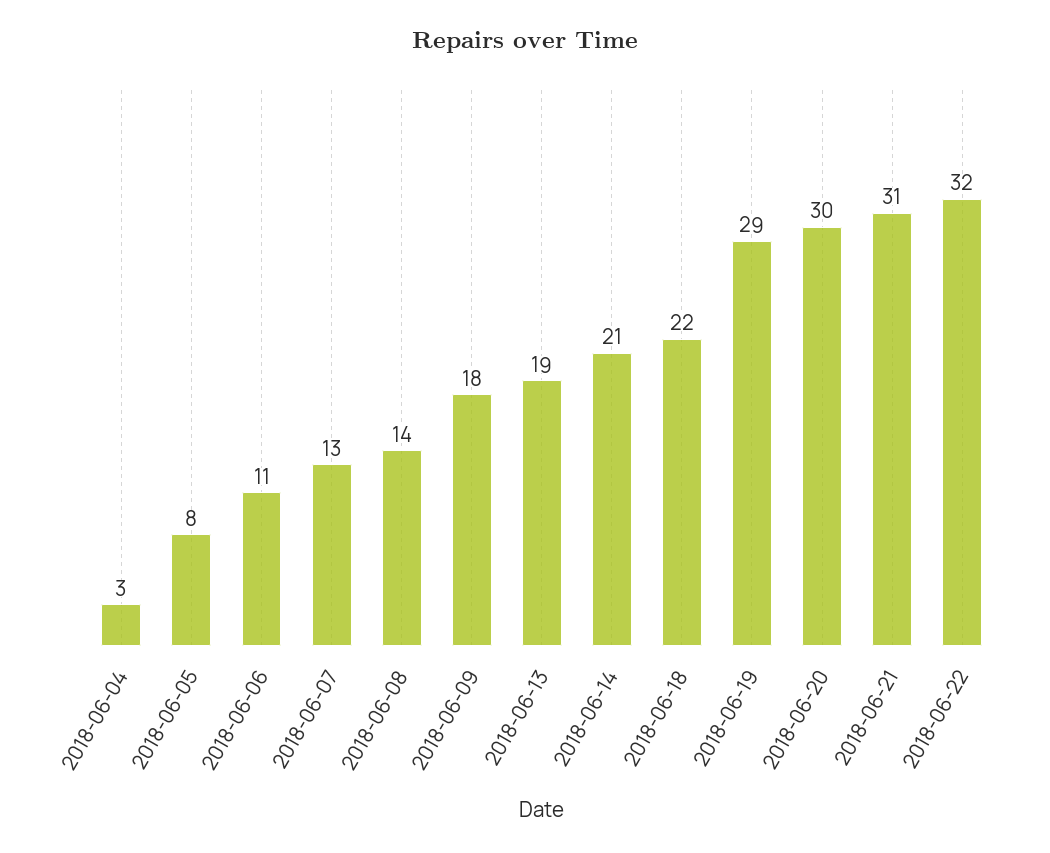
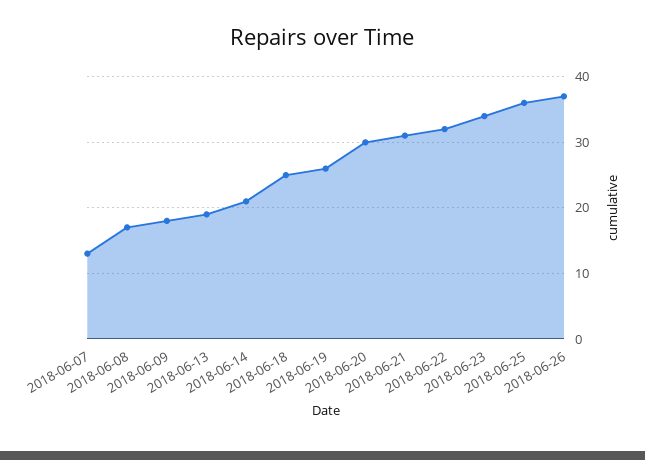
2018-06-04: 3 -> none
2018-06-05: 8 -> none
2018-06-06: 11 -> none
2018-06-08: 14 -> 17
2018-06-18: 22 -> 25
2018-06-19: 29 -> 26
2018-06-23: none -> 34
2018-06-25: none -> 36
2018-06-26: none -> 37

